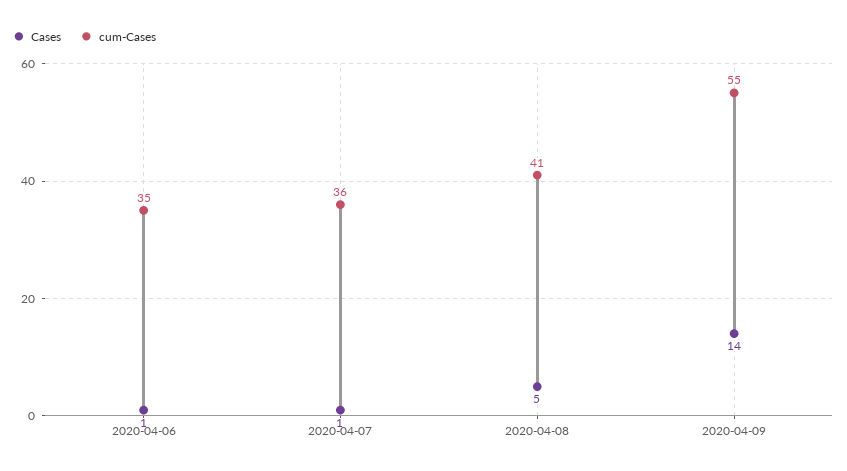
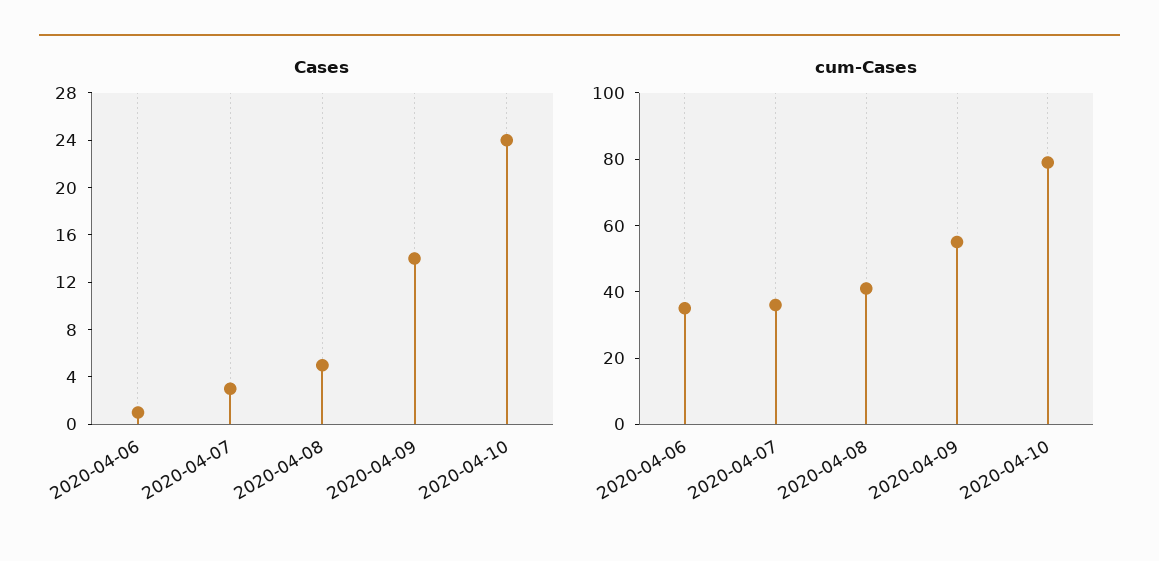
Cases, 2020-04-07: 1 -> 3
Cases, 2020-04-10: none -> 24
cum-Cases, 2020-04-10: none -> 80

